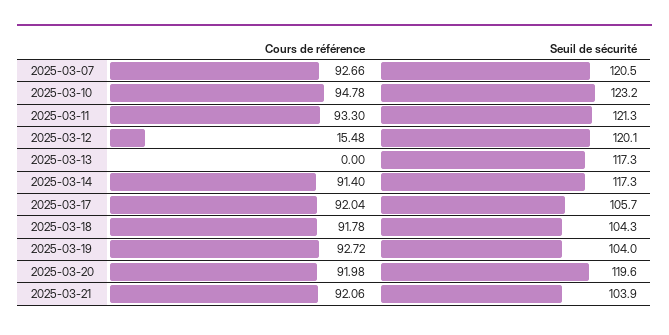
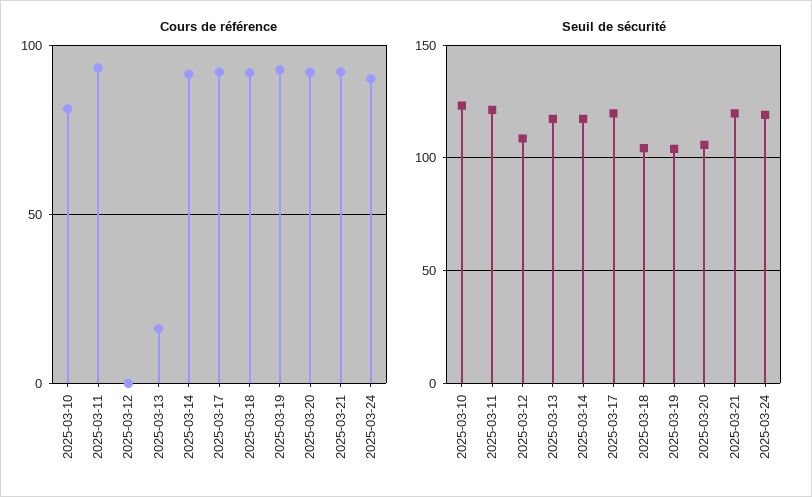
Cours de référence, 2025-03-07: 92.66 -> none
Seuil de sécurité, 2025-03-07: 120.5 -> none
Cours de référence, 2025-03-10: 94.78 -> 80
Cours de référence, 2025-03-12: 15.48 -> 0
Seuil de sécurité, 2025-03-12: 120.1 -> 110
Cours de référence, 2025-03-13: 0 -> 15
Seuil de sécurité, 2025-03-17: 105.7 -> 120
Seuil de sécurité, 2025-03-20: 119.6 -> 105
Seuil de sécurité, 2025-03-21: 103.9 -> 120
Cours de référence, 2025-03-24: none -> 90
Seuil de sécurité, 2025-03-24: none -> 120

